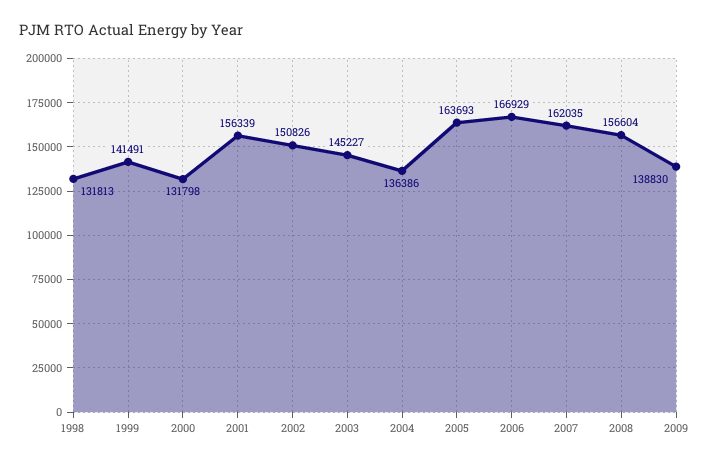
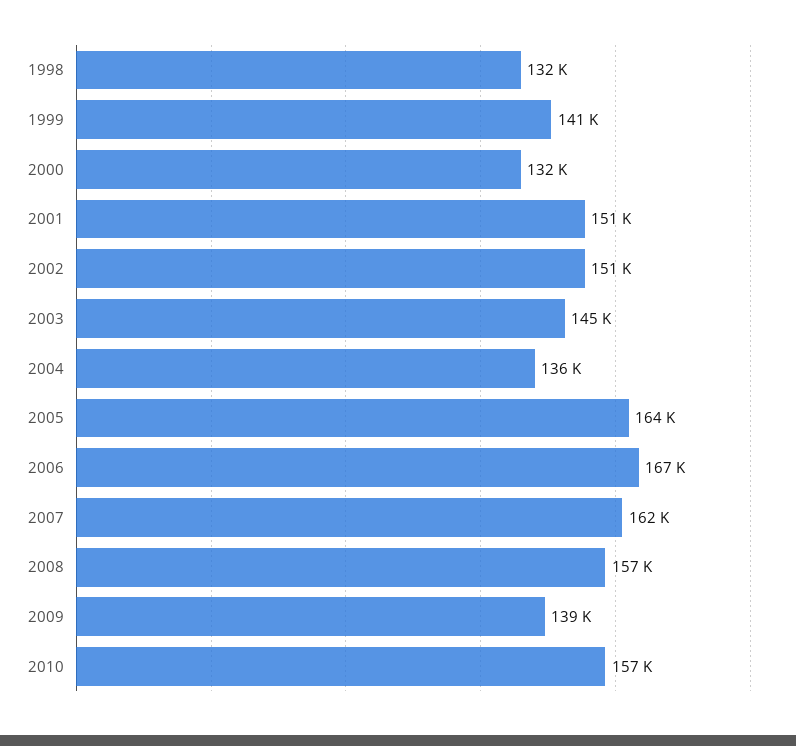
2001: 156339 -> 151000
2010: none -> 157000

